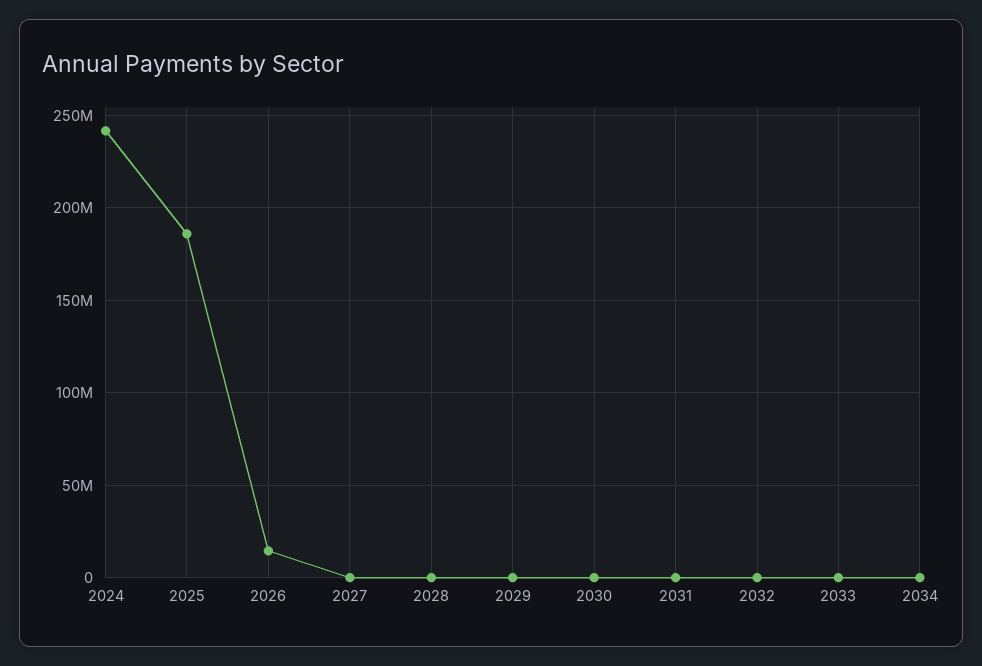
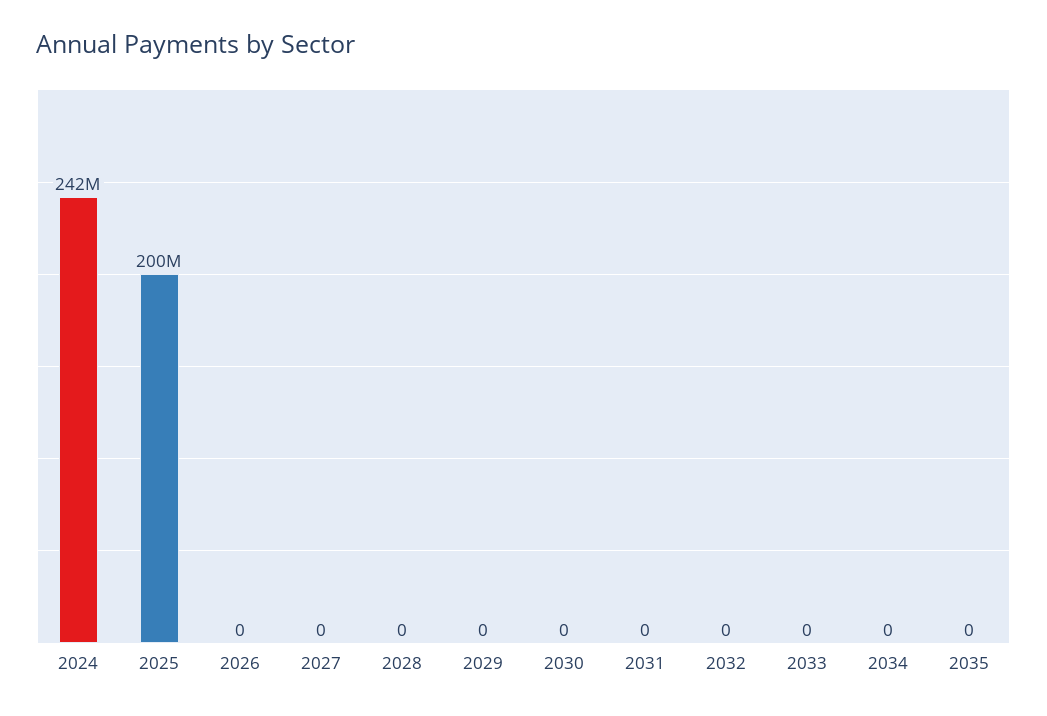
2025: 185000000 -> 200000000
2026: 15000000 -> 0
2035: none -> 0

